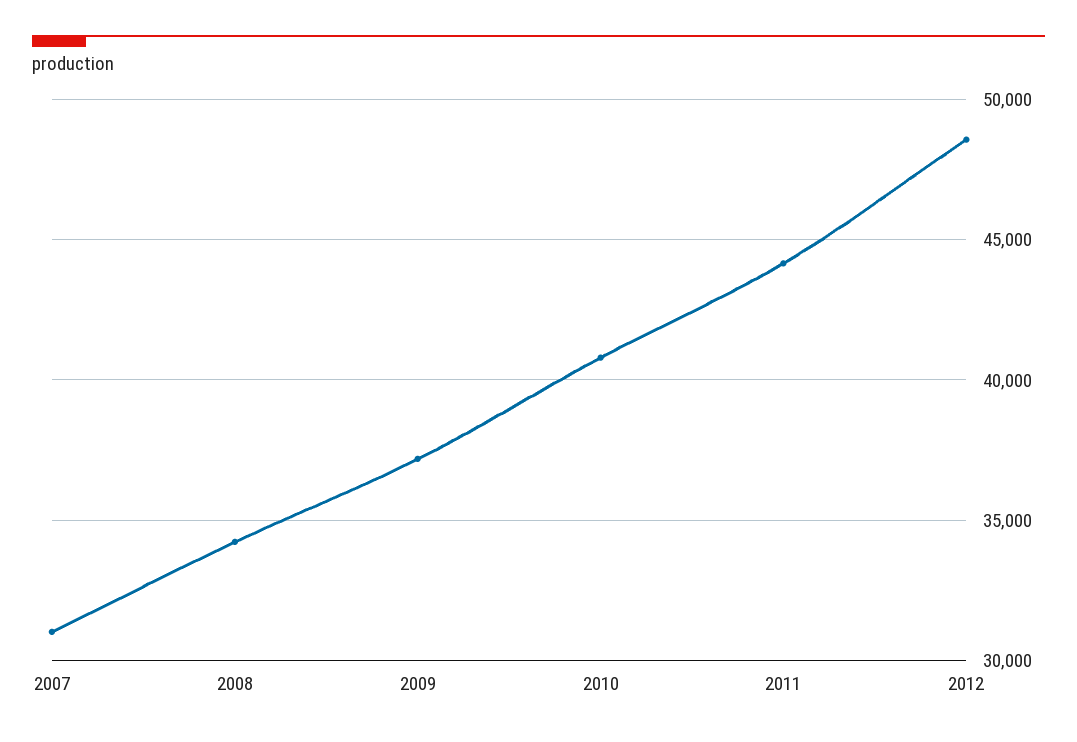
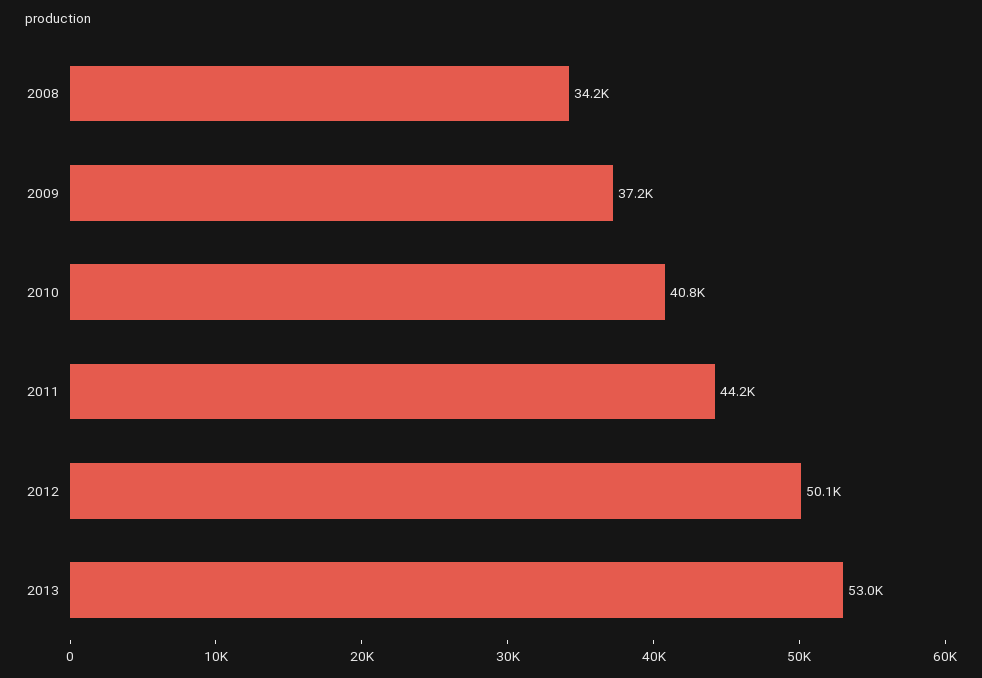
2007: 31000 -> none
2012: 48500 -> 50100
2013: none -> 53000

